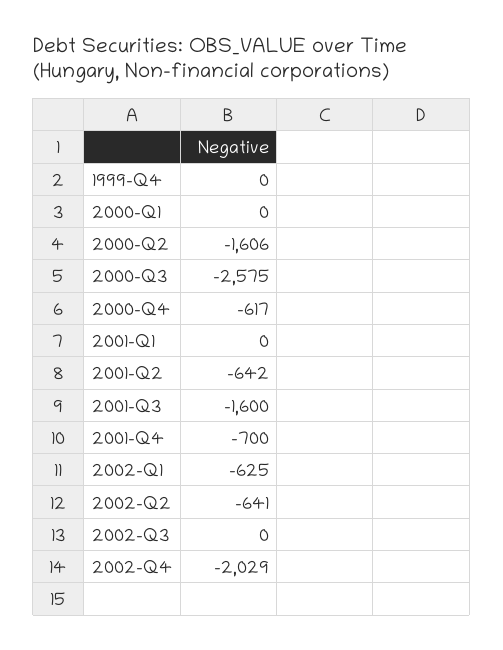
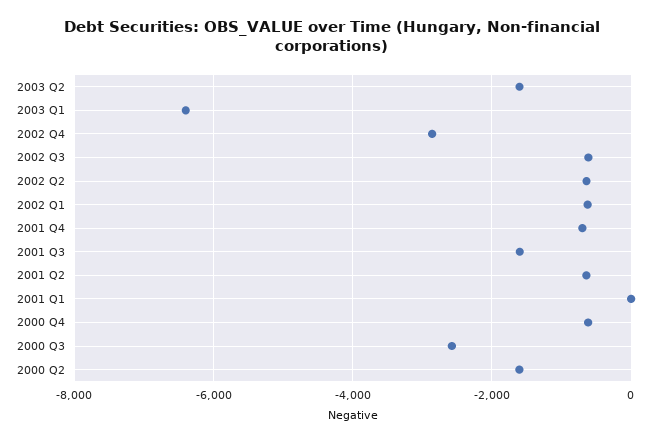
1999-Q4: 0 -> none
2000-Q1: 0 -> none
2002-Q3: 0 -> -600
2002-Q4: -2029 -> -2800
2003 Q2: none -> -1600
2003 Q1: none -> -6400

